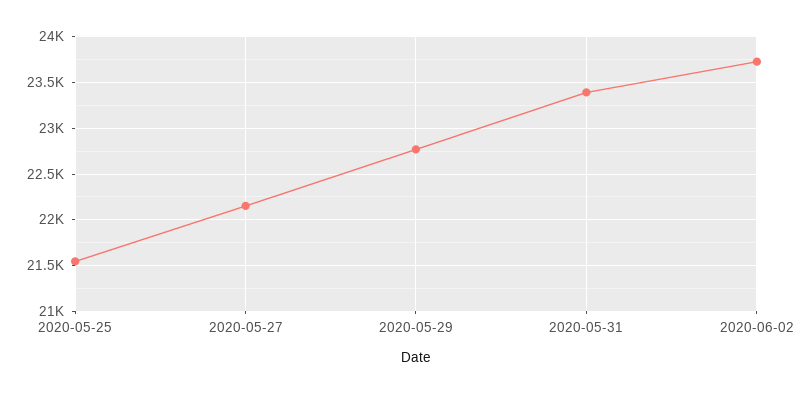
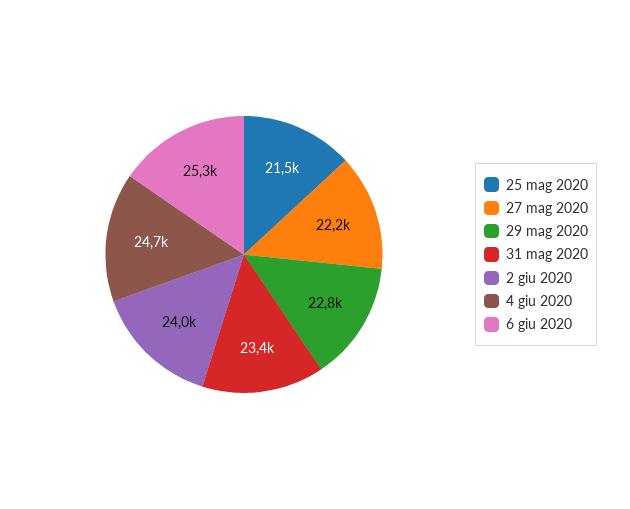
2020-06-02: 23700 -> 24000
4 giu 2020: none -> 24700
6 giu 2020: none -> 25300

